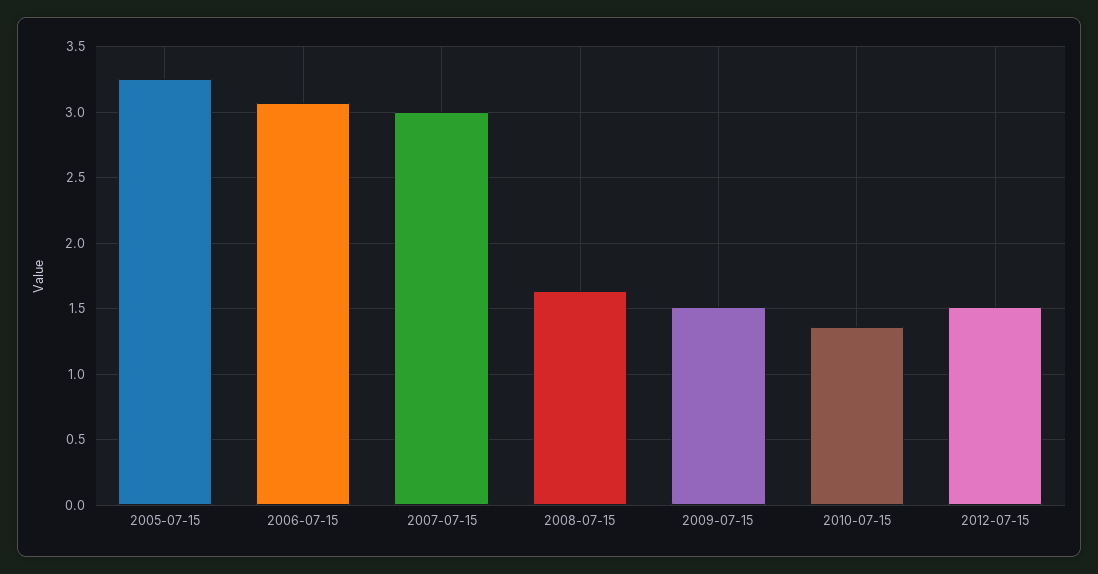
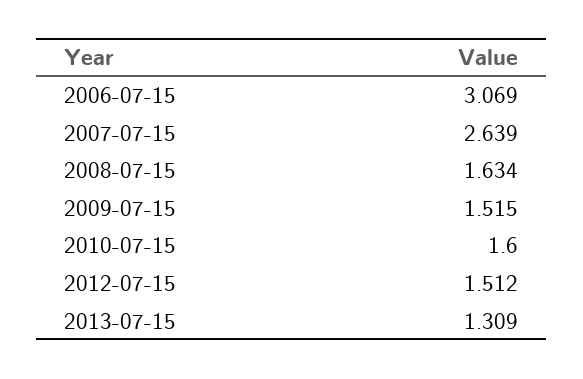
2005-07-15: 3.25 -> none
2007-07-15: 3 -> 2.639
2010-07-15: 1.35 -> 1.6
2013-07-15: none -> 1.309

